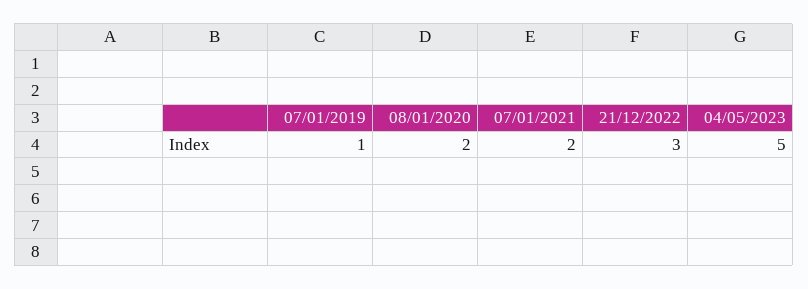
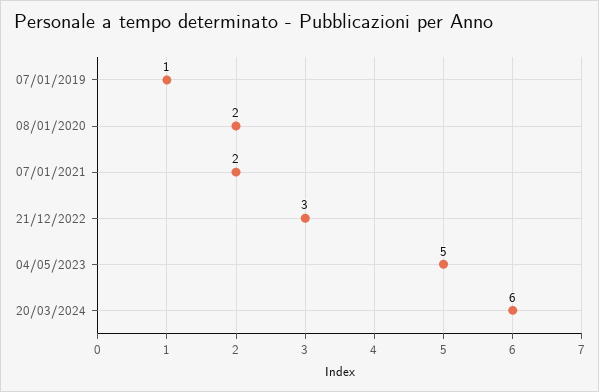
20/03/2024: none -> 6

